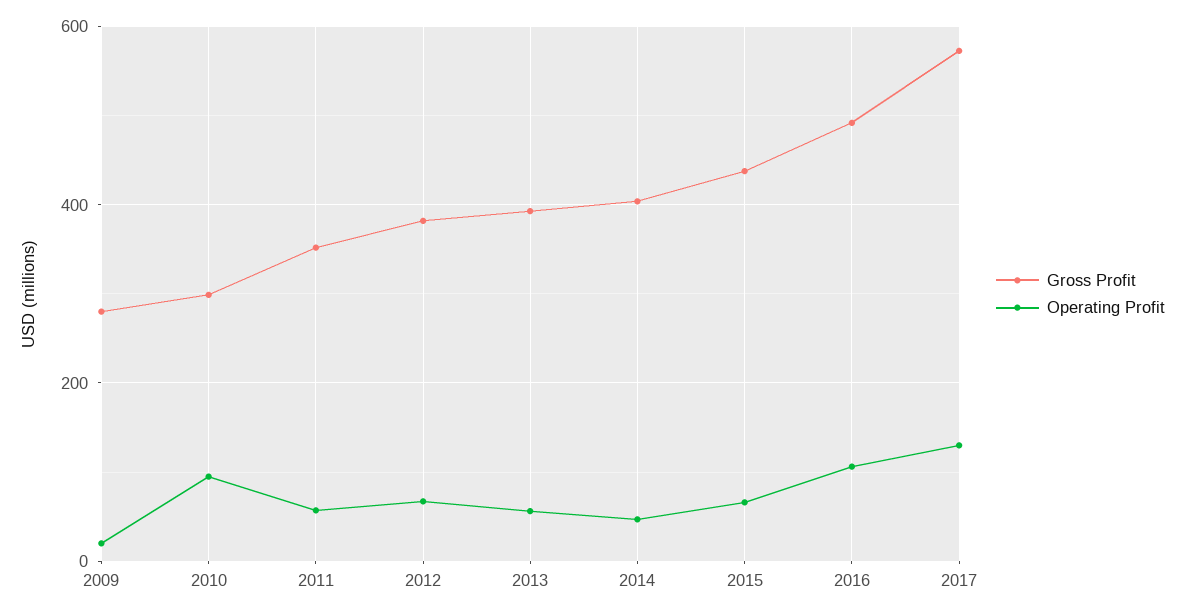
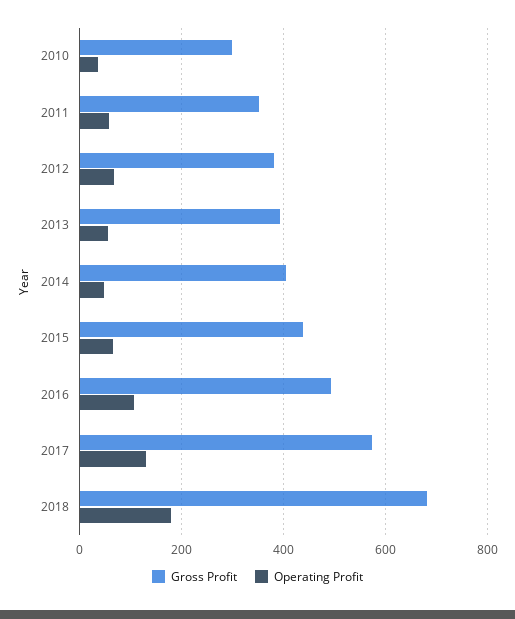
Gross Profit, 2009: 280 -> none
Operating Profit, 2009: 20 -> none
Operating Profit, 2010: 100 -> 40
Gross Profit, 2018: none -> 680
Operating Profit, 2018: none -> 180

